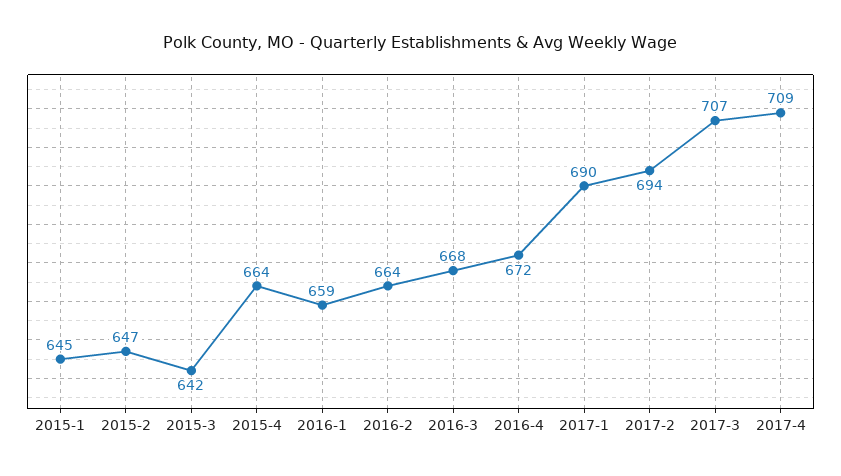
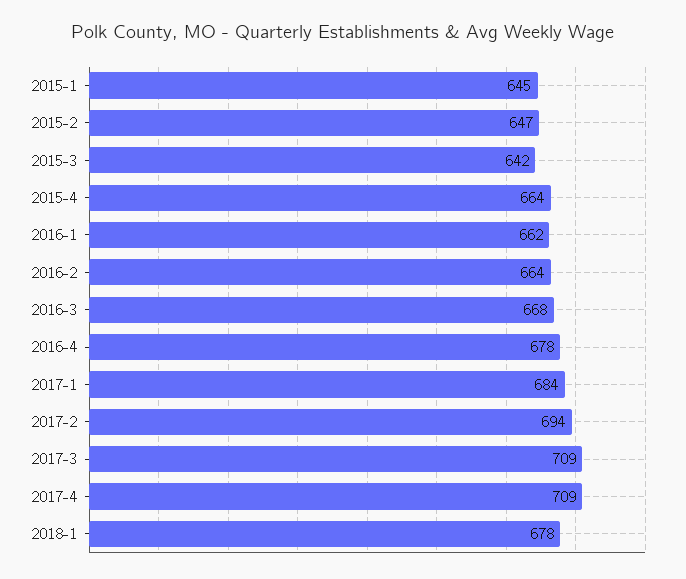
2016-1: 659 -> 662
2016-4: 672 -> 678
2017-1: 690 -> 684
2017-3: 707 -> 709
2018-1: none -> 678

